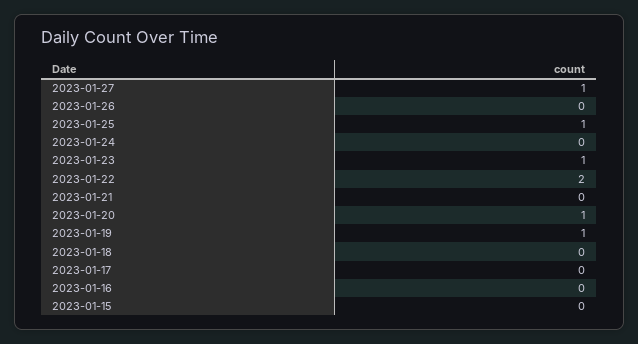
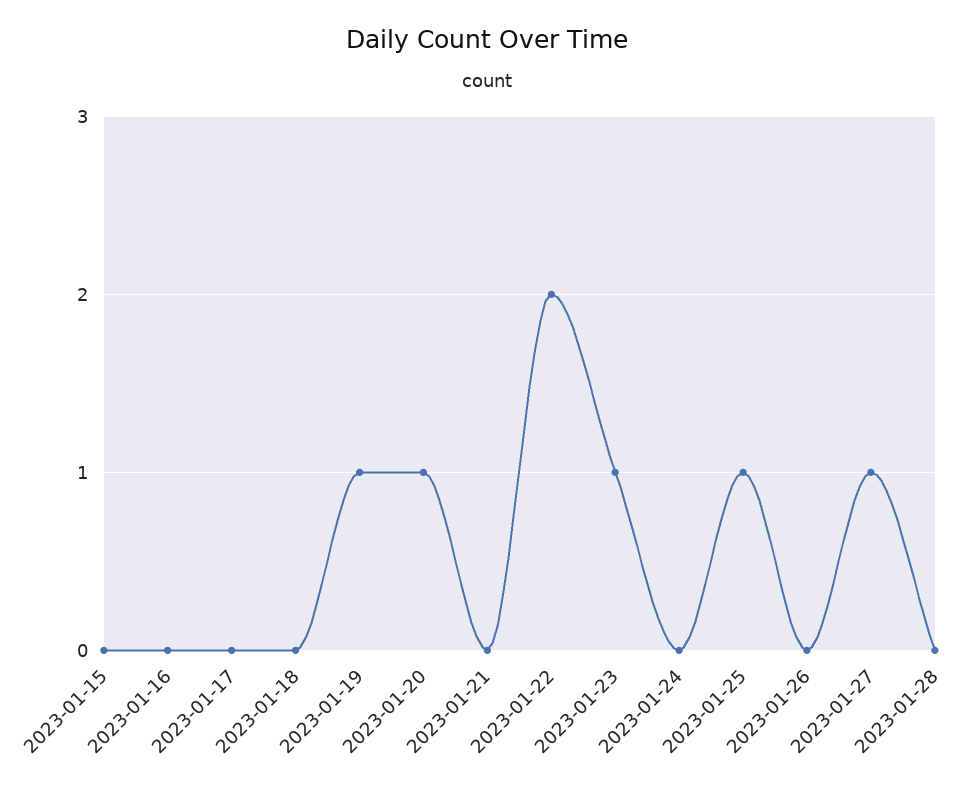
2023-01-28: none -> 0

